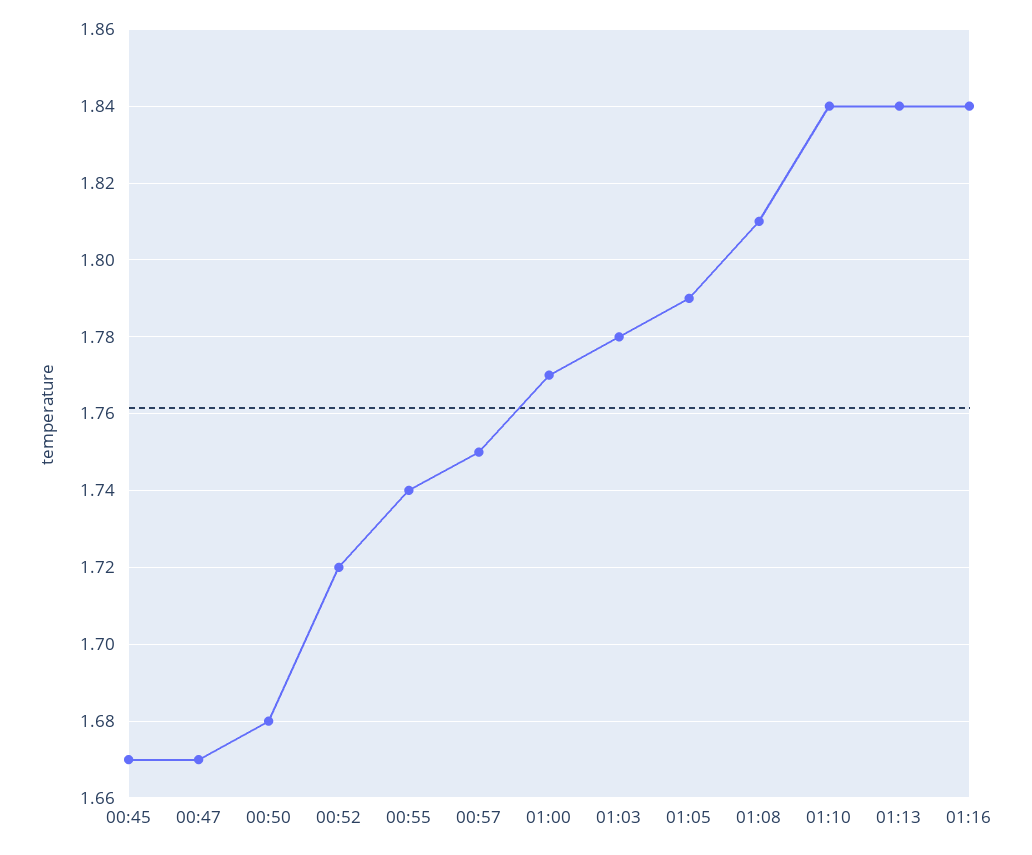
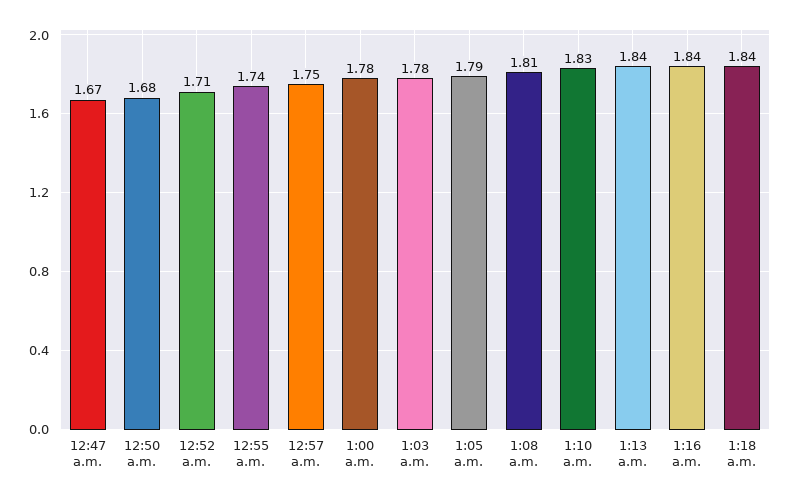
00:45: 1.67 -> none
00:52: 1.72 -> 1.71
01:00: 1.77 -> 1.78
01:10: 1.84 -> 1.83
1:18 a.m.: none -> 1.84

